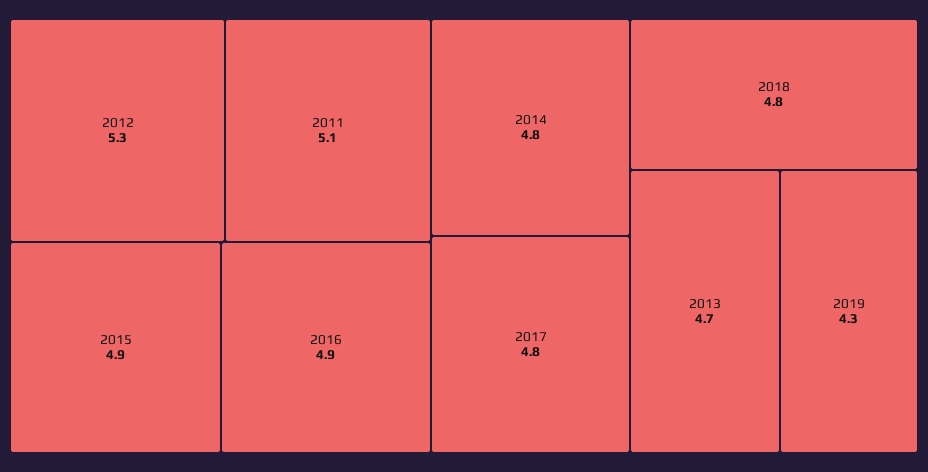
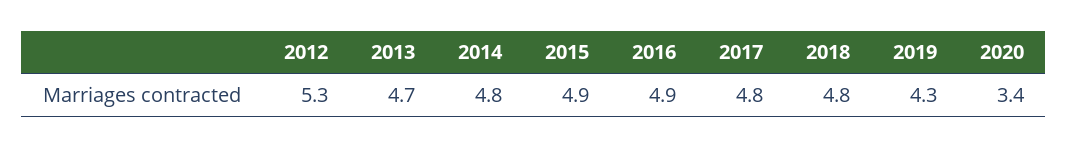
2011: 5.1 -> none
2020: none -> 3.4

